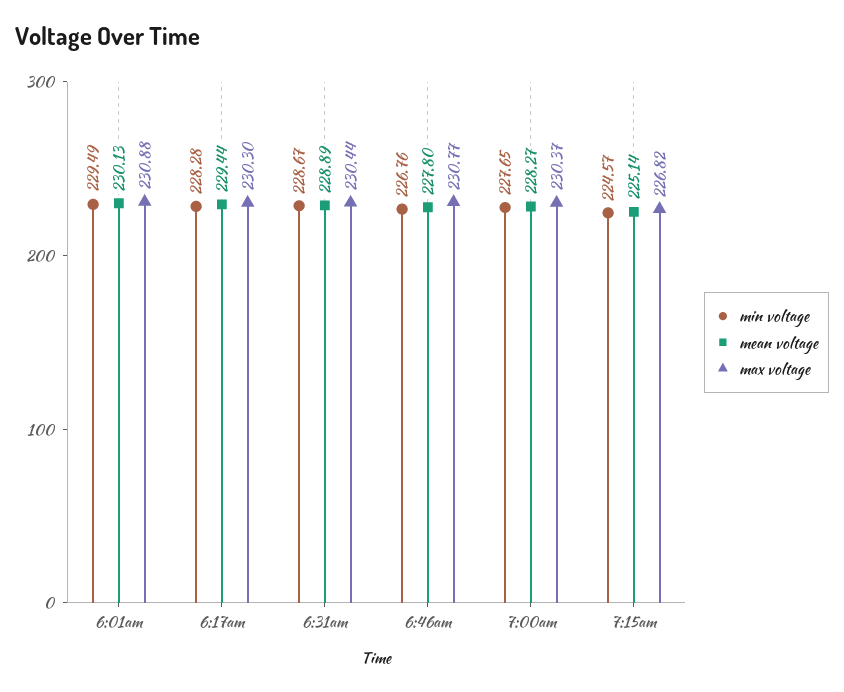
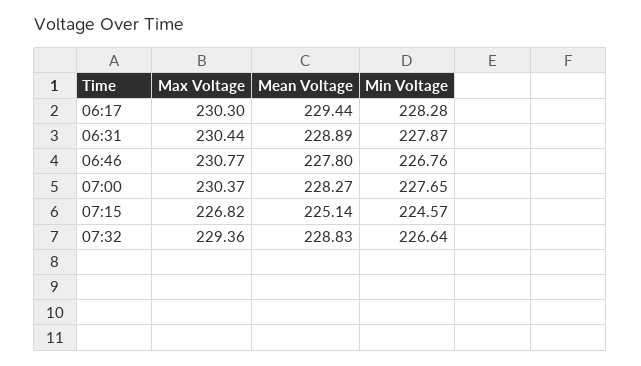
min voltage, 6:01am: 229.49 -> none
mean voltage, 6:01am: 230.13 -> none
max voltage, 6:01am: 230.88 -> none
min voltage, 6:31am: 228.67 -> 227.87
max voltage, 07:32: none -> 229.36
mean voltage, 07:32: none -> 228.83
min voltage, 07:32: none -> 226.64

